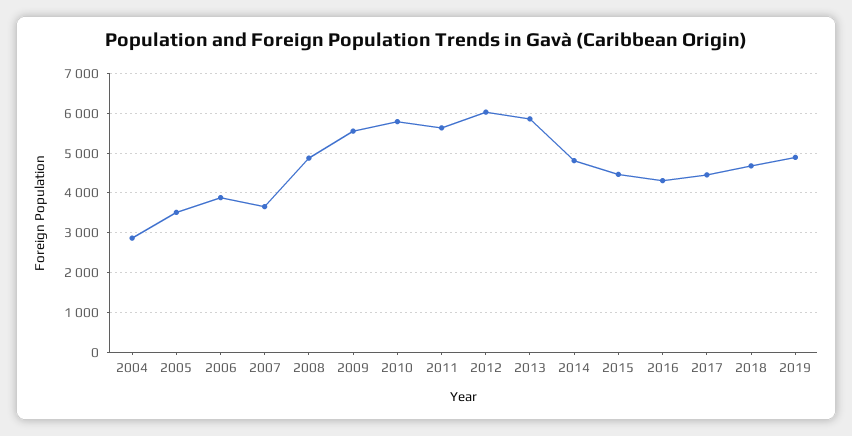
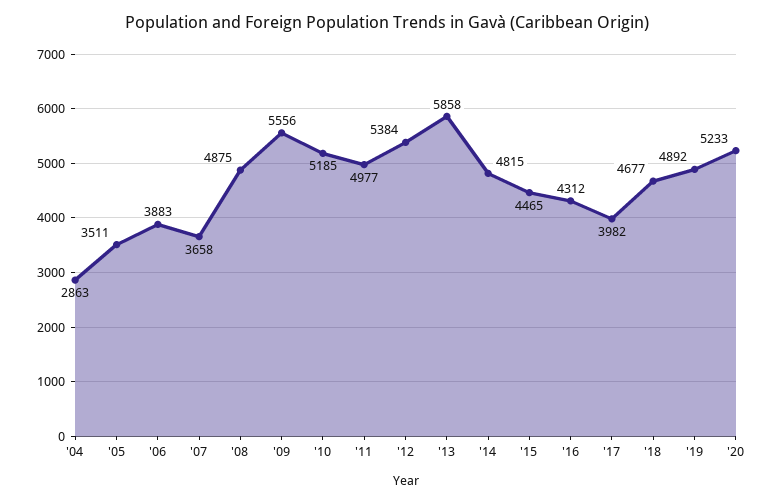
2010: 5800 -> 5185
2011: 5600 -> 4977
2012: 6000 -> 5384
2017: 4400 -> 3982
'20: none -> 5233

